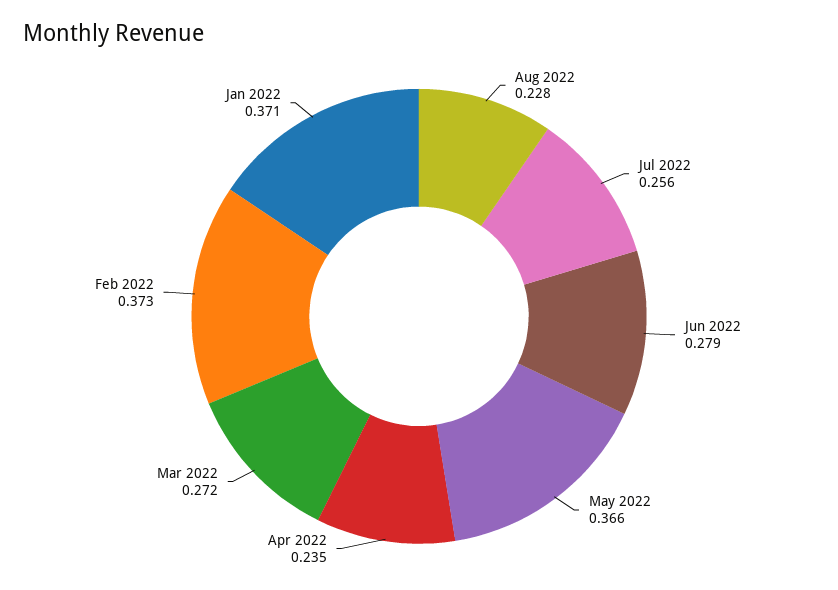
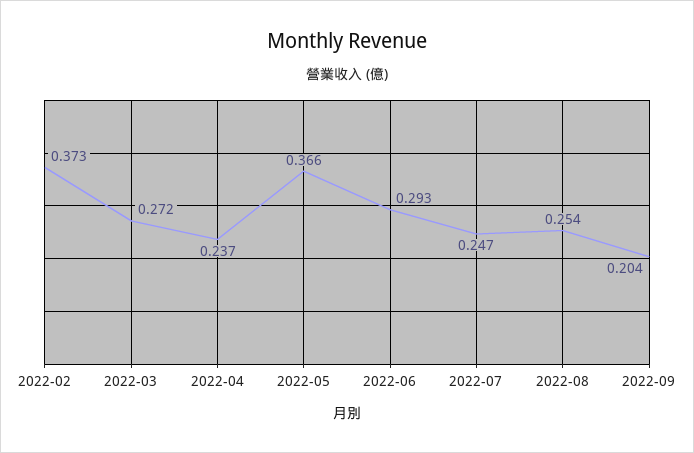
Aug 2022: 0.228 -> 0.254
Jul 2022: 0.256 -> 0.247
Jun 2022: 0.279 -> 0.293
Apr 2022: 0.235 -> 0.237
Jan 2022: 0.371 -> none
2022-09: none -> 0.204

